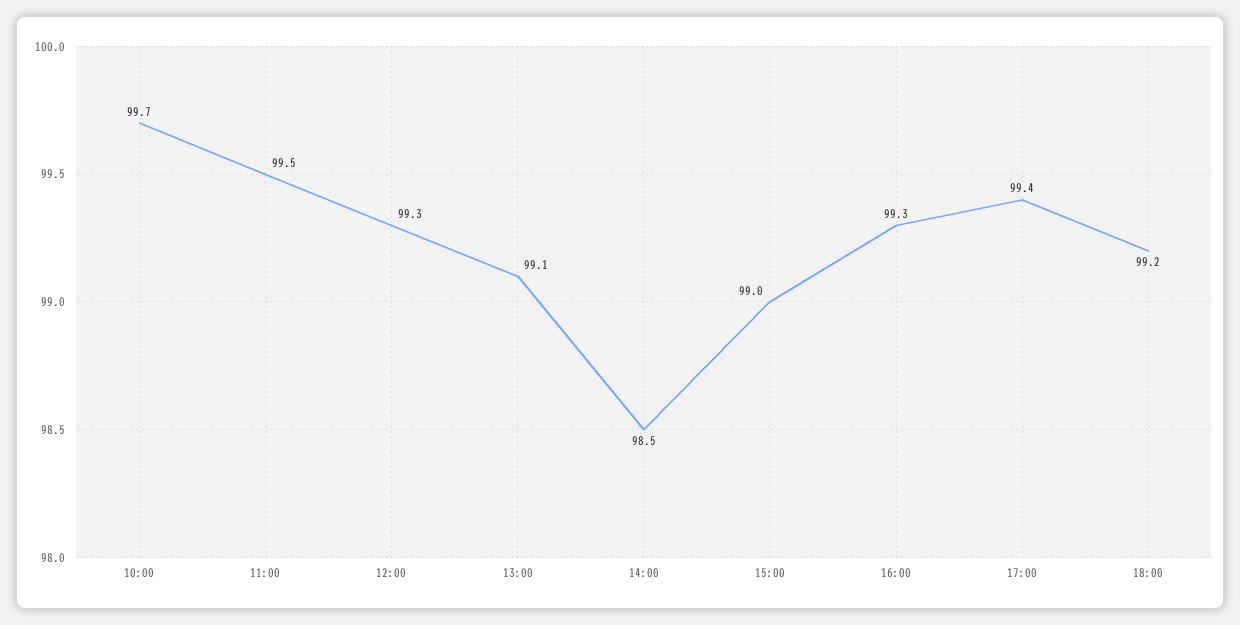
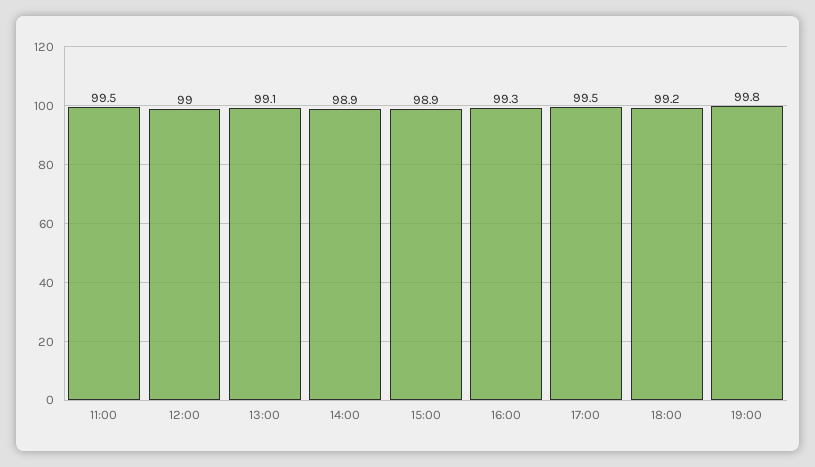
10:00: 99.7 -> none
12:00: 99.3 -> 99
14:00: 98.5 -> 98.9
15:00: 99 -> 98.9
17:00: 99.4 -> 99.5
19:00: none -> 99.8

